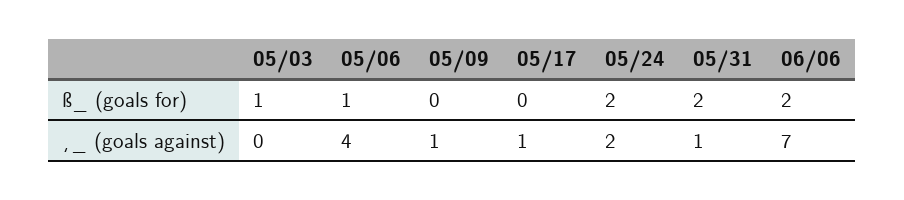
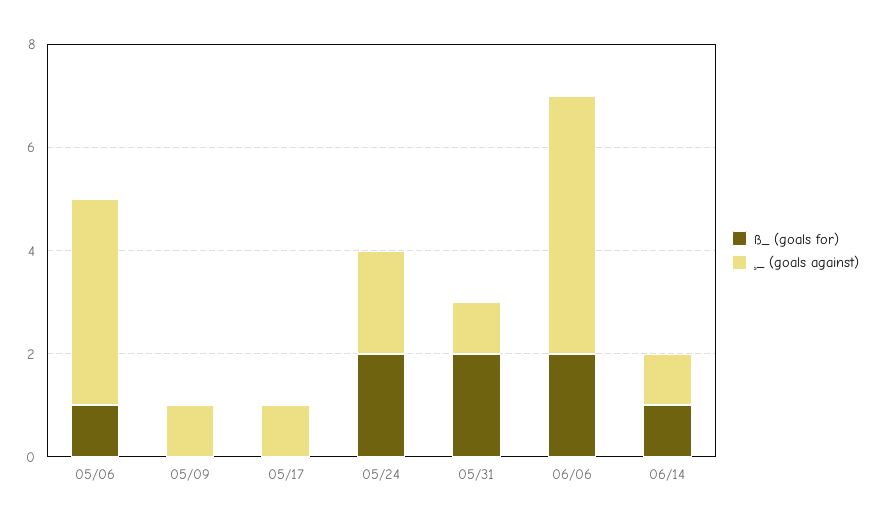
ß_ (goals for), 05/03: 1 -> none
¸_ (goals against), 05/03: 0 -> none
¸_ (goals against), 06/06: 7 -> 5
ß_ (goals for), 06/14: none -> 1
¸_ (goals against), 06/14: none -> 1

